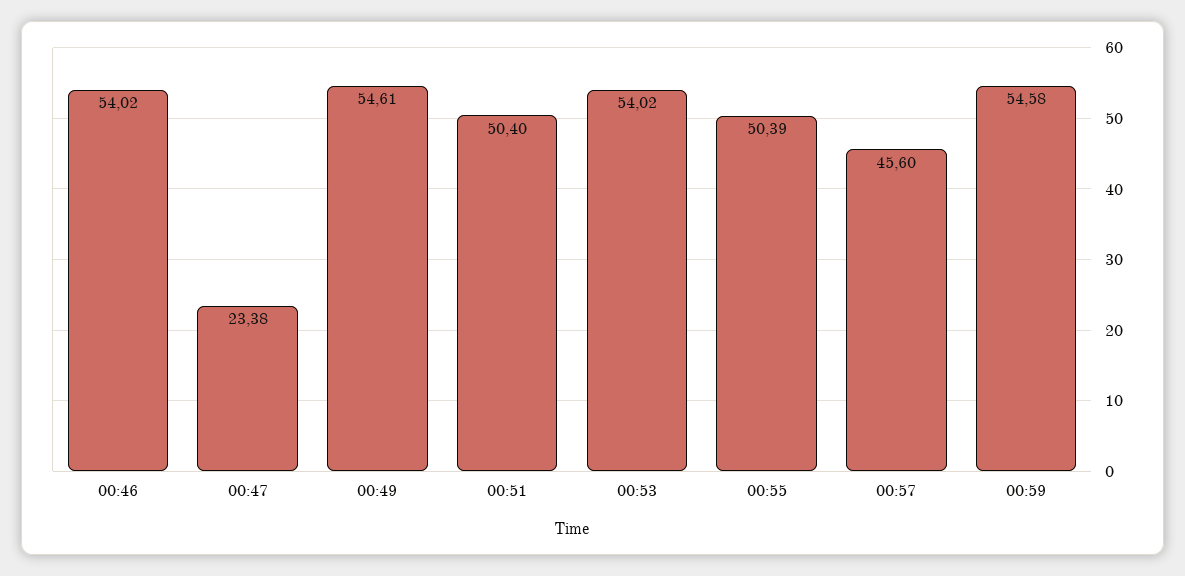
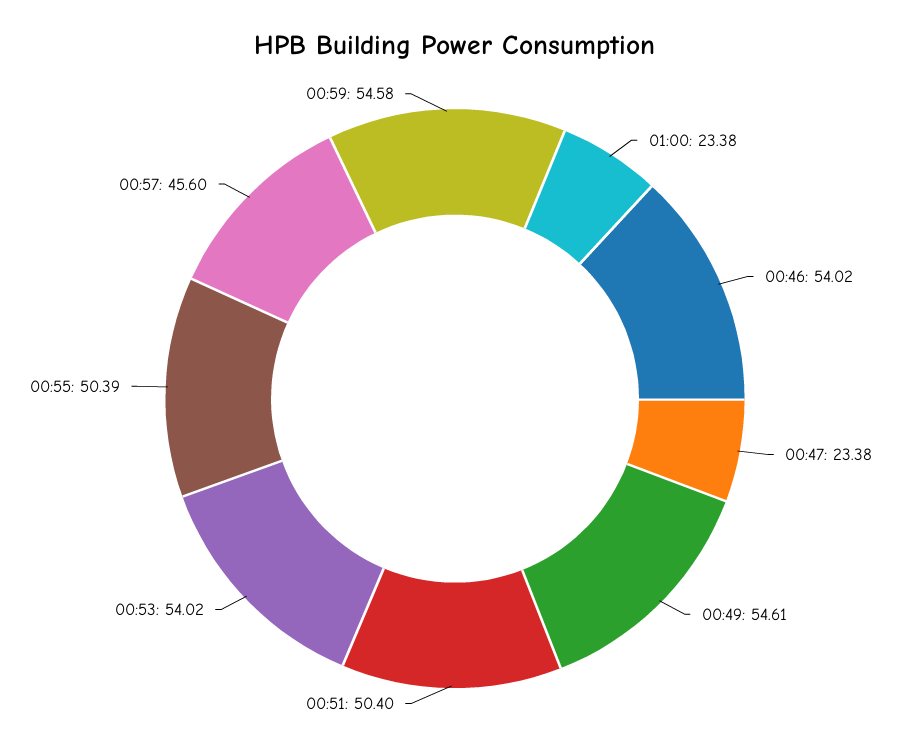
01:00: none -> 23.38

